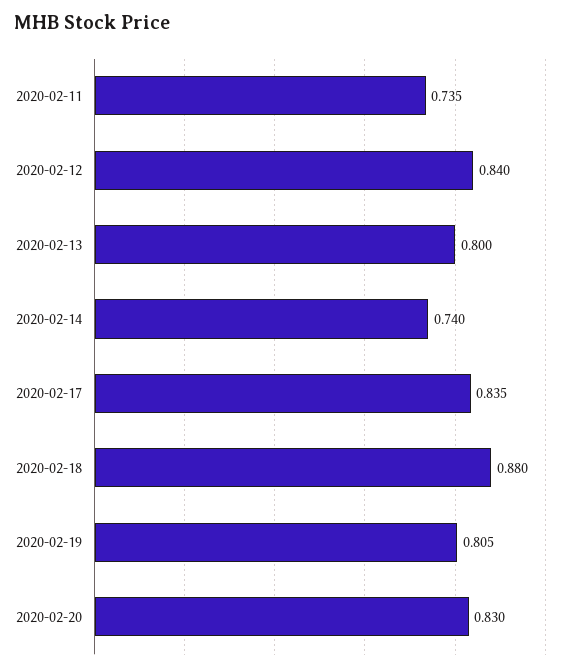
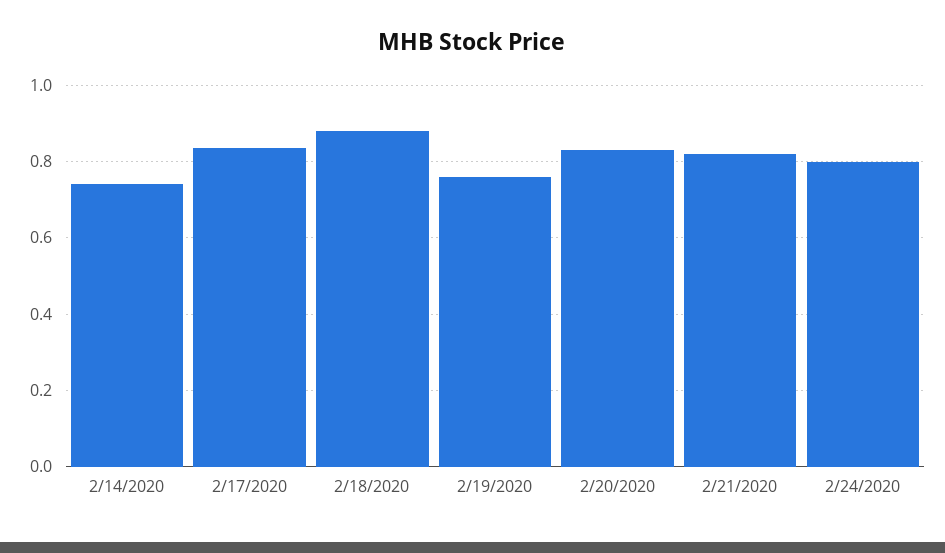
2020-02-11: 0.735 -> none
2020-02-12: 0.84 -> none
2020-02-13: 0.8 -> none
2020-02-19: 0.805 -> 0.76
2/21/2020: none -> 0.82
2/24/2020: none -> 0.8

